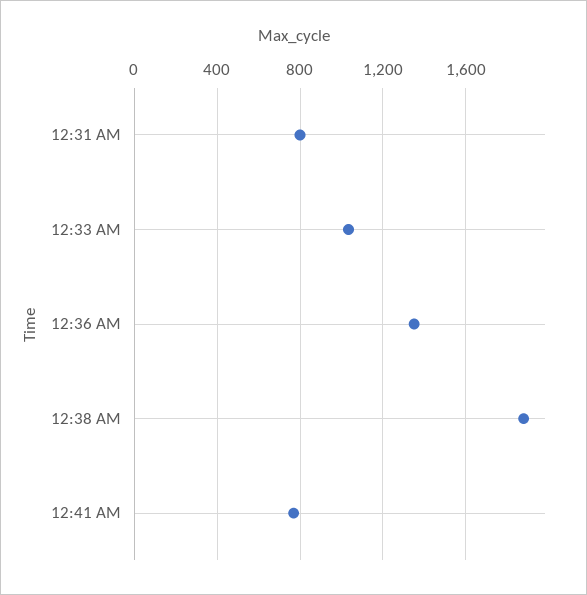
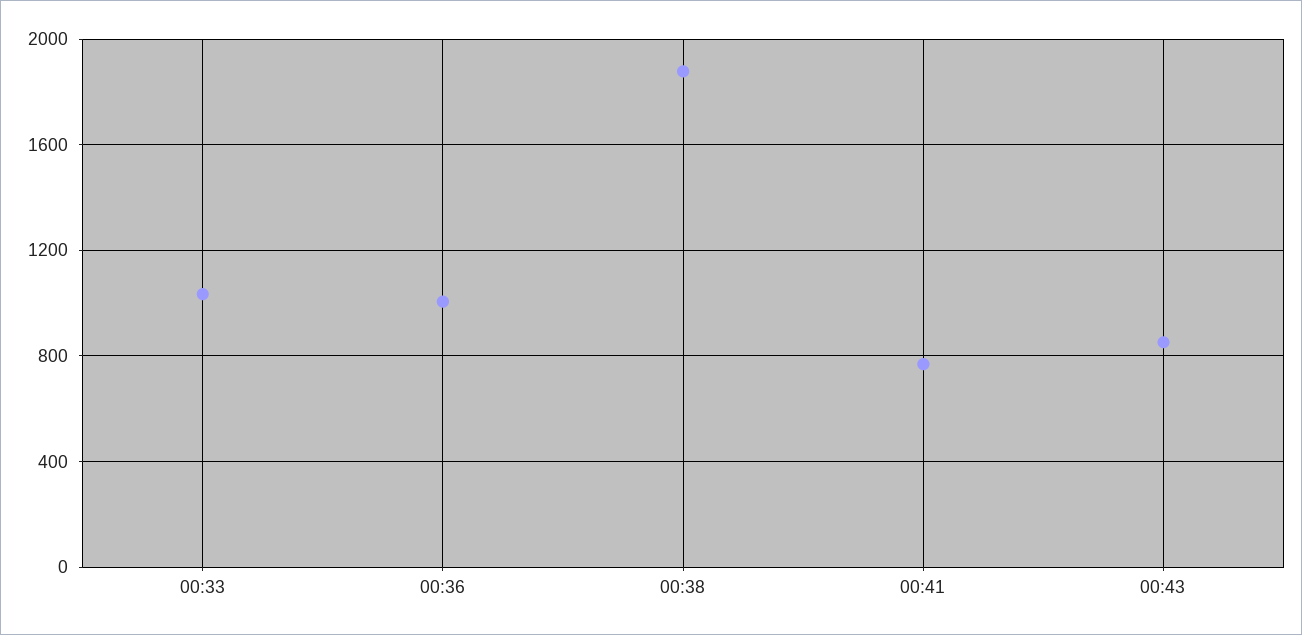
12:31 AM: 800 -> none
12:36 AM: 1350 -> 1000
00:43: none -> 850

